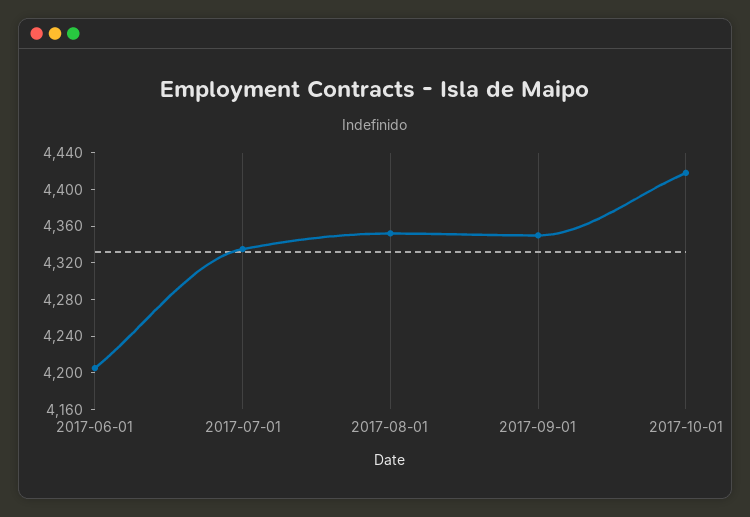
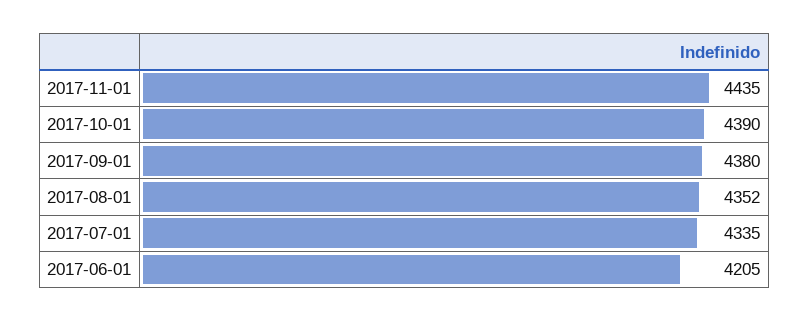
2017-09-01: 4350 -> 4380
2017-10-01: 4420 -> 4390
2017-11-01: none -> 4435

